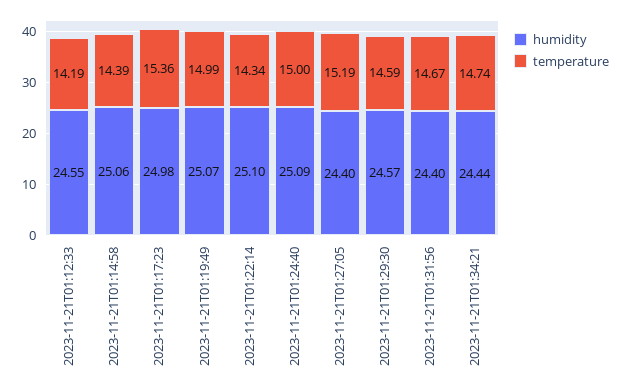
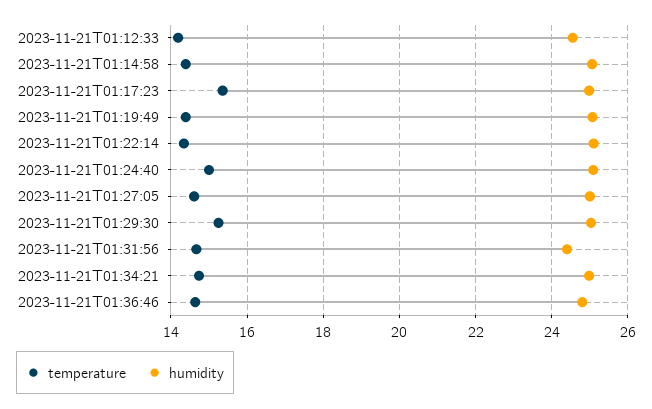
temperature, 2023-11-21T01:19:49: 14.99 -> 14.4
humidity, 2023-11-21T01:27:05: 24.4 -> 25
temperature, 2023-11-21T01:27:05: 15.19 -> 14.6
humidity, 2023-11-21T01:29:30: 24.57 -> 25
temperature, 2023-11-21T01:29:30: 14.59 -> 15.2
humidity, 2023-11-21T01:34:21: 24.44 -> 25
temperature, 2023-11-21T01:36:46: none -> 14.6
humidity, 2023-11-21T01:36:46: none -> 24.8

